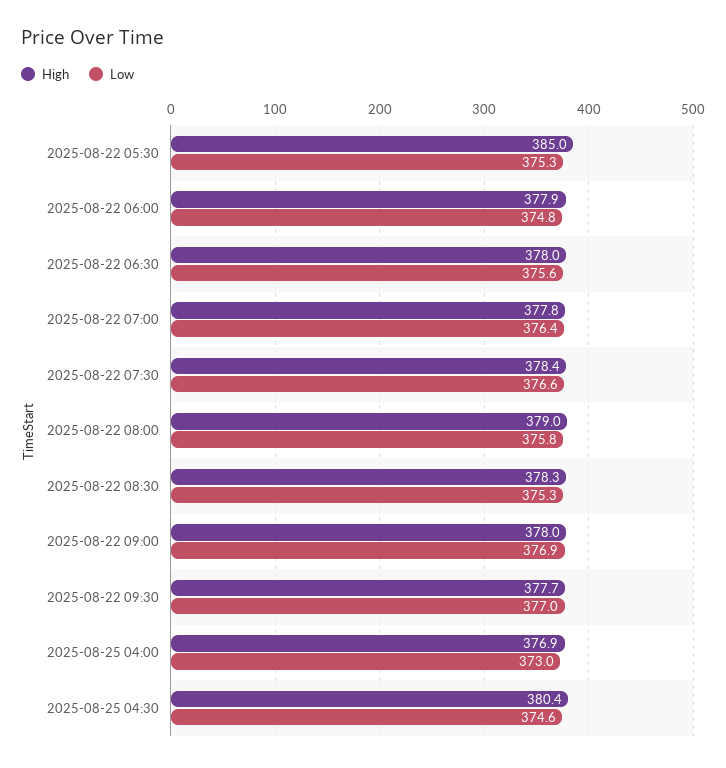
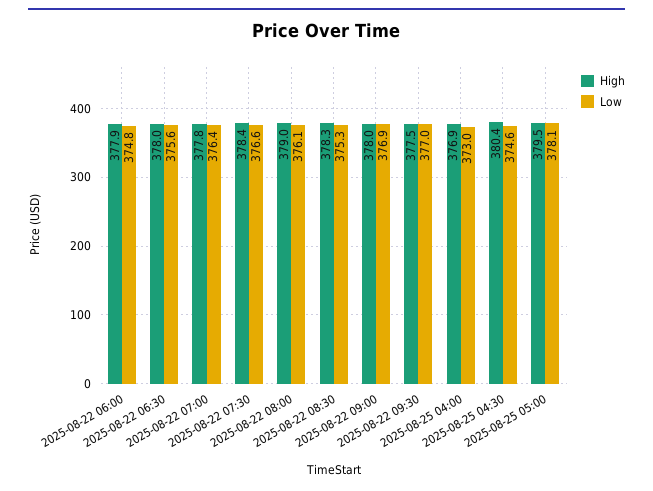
High, 2025-08-22 05:30: 385 -> none
Low, 2025-08-22 05:30: 375.3 -> none
Low, 2025-08-22 08:00: 375.8 -> 376.1
High, 2025-08-22 09:30: 377.7 -> 377.5
High, 2025-08-25 05:00: none -> 379.5
Low, 2025-08-25 05:00: none -> 378.1

